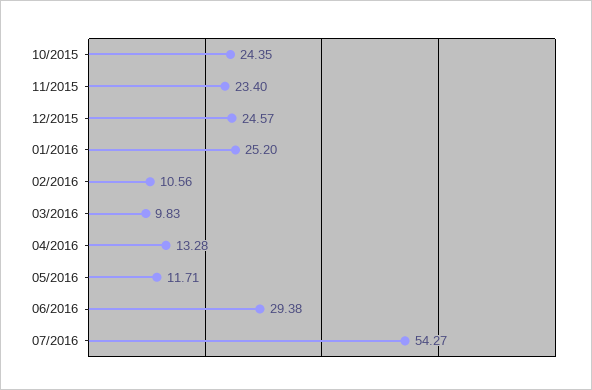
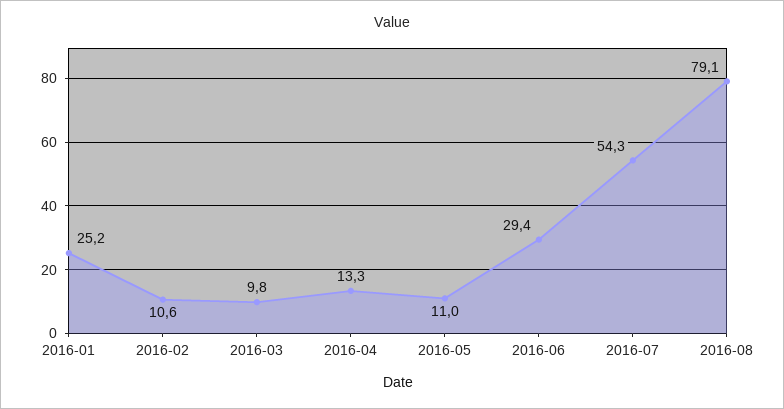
10/2015: 24.35 -> none
11/2015: 23.4 -> none
12/2015: 24.57 -> none
05/2016: 11.71 -> 11
2016-08: none -> 79.1

